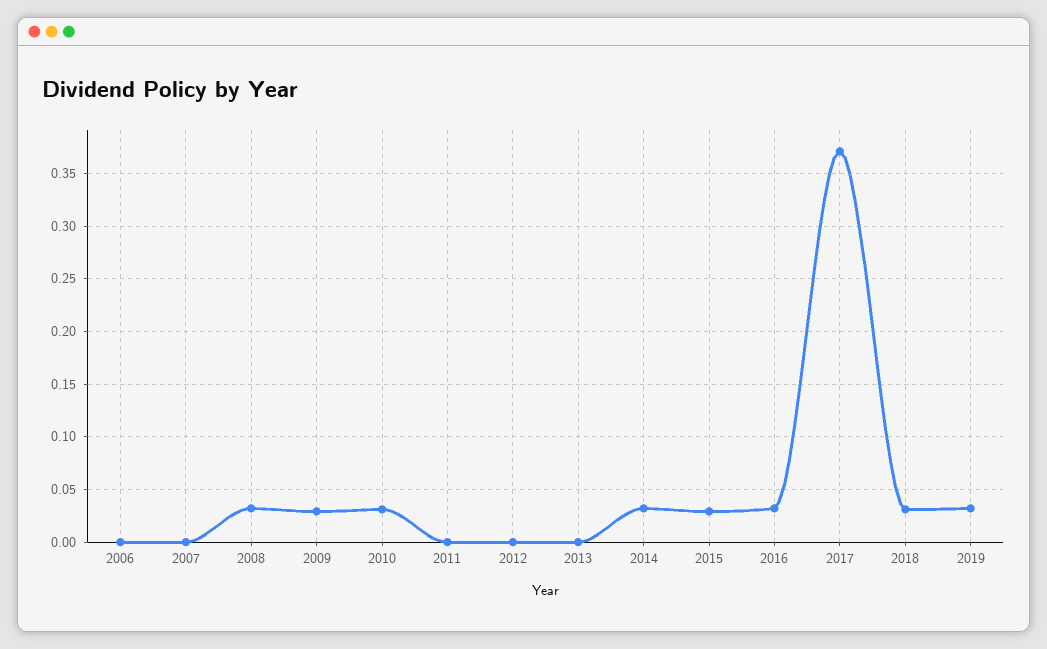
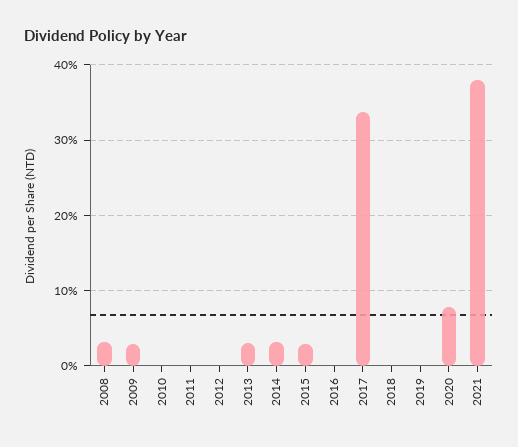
2006: 0 -> none
2007: 0 -> none
2010: 0.03 -> 0
2013: 0 -> 0.03
2016: 0.03 -> 0
2017: 0.37 -> 0.34
2018: 0.03 -> 0
2019: 0.03 -> 0
2020: none -> 0.08
2021: none -> 0.38

